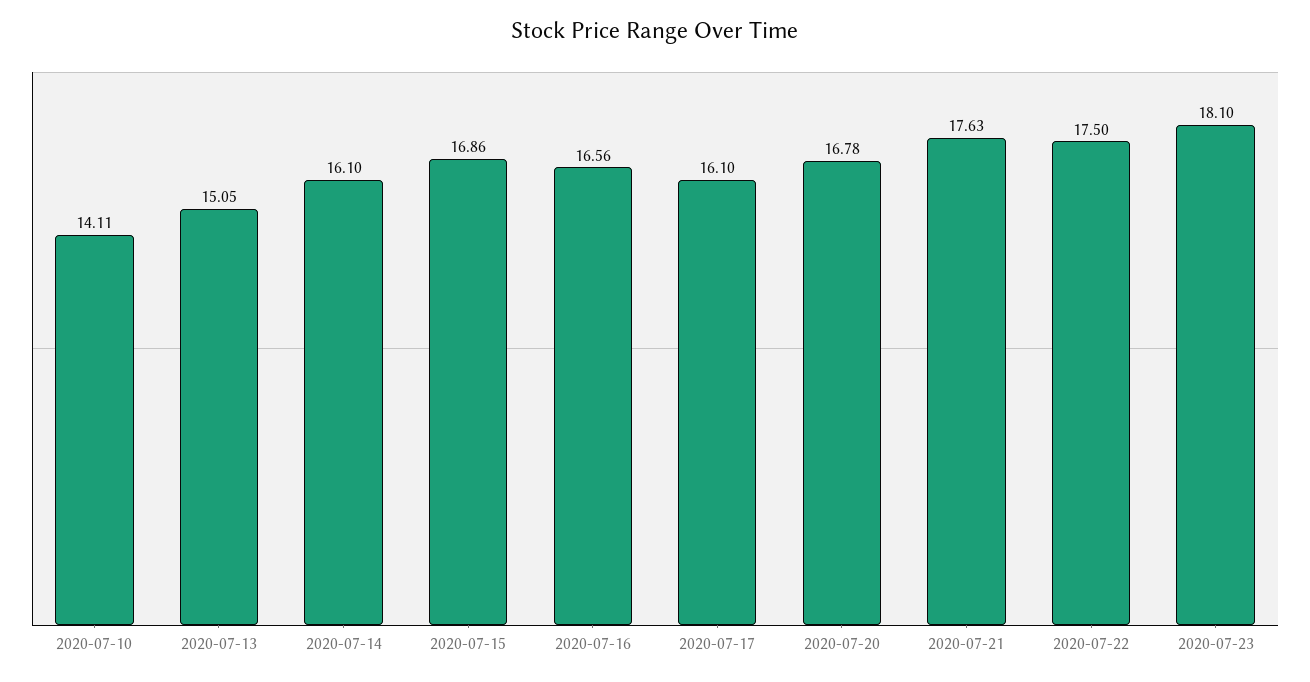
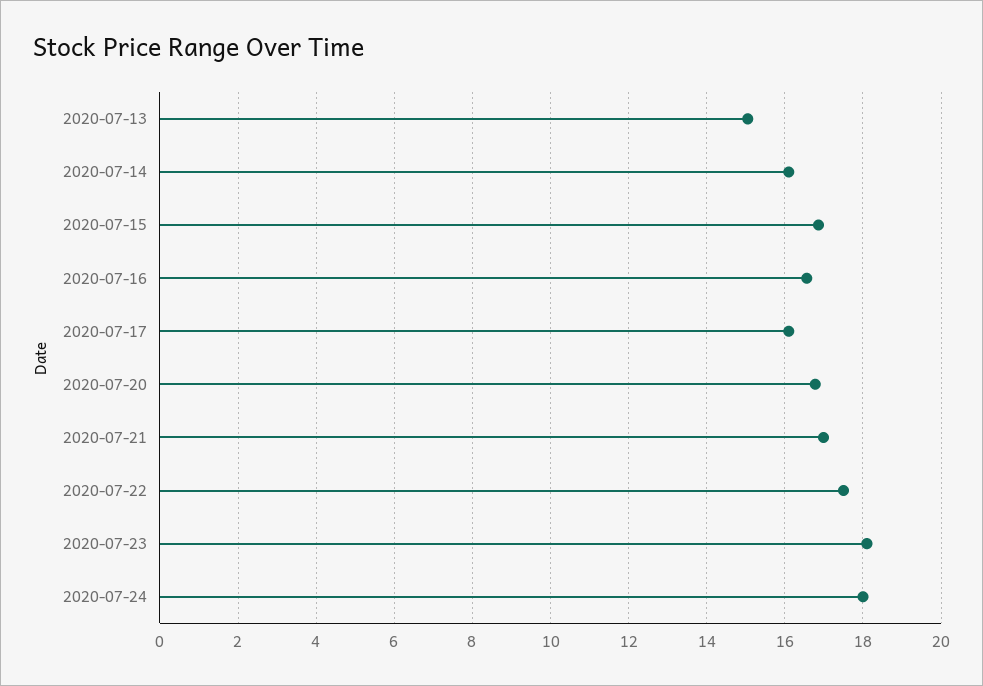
2020-07-10: 14.11 -> none
2020-07-21: 17.63 -> 17
2020-07-24: none -> 18

